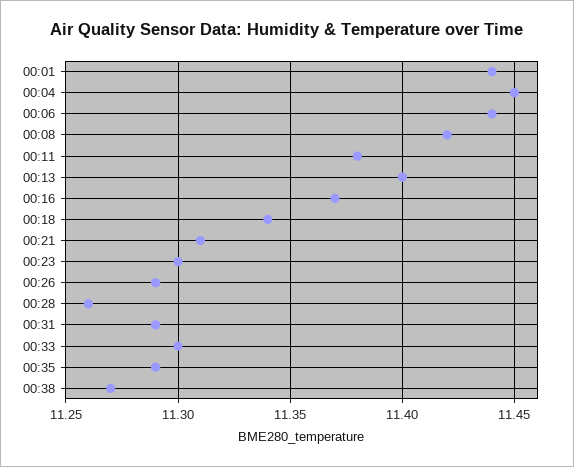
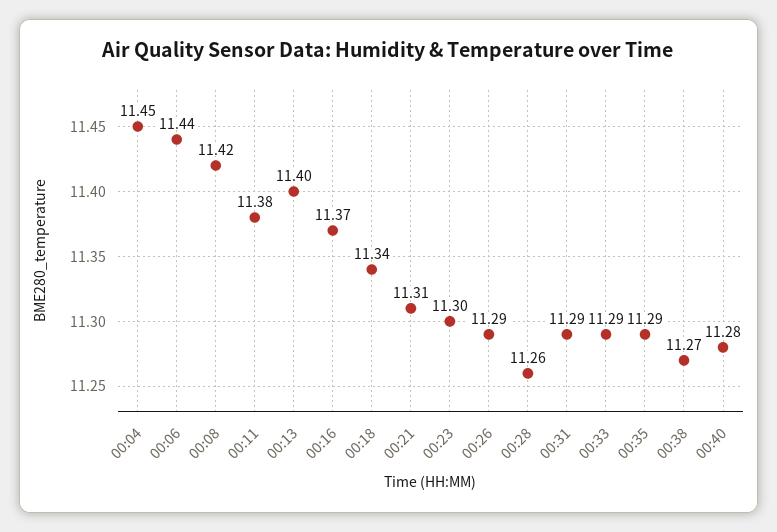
00:01: 11.44 -> none
00:33: 11.3 -> 11.29
00:40: none -> 11.28

